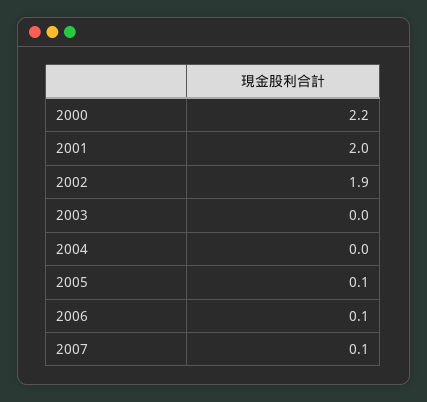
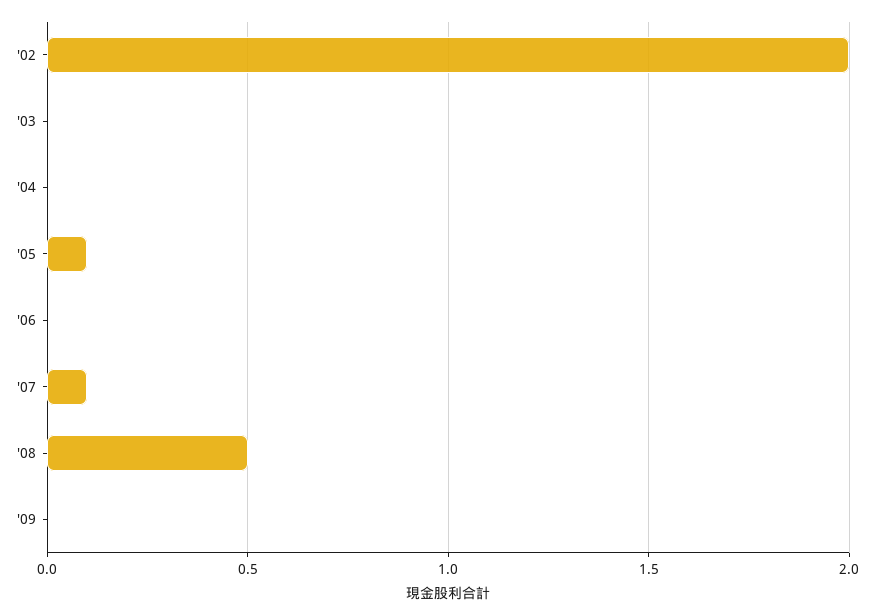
2000: 2.2 -> none
2001: 2 -> none
2002: 1.9 -> 2
2006: 0.1 -> 0
'08: none -> 0.5
'09: none -> 0

